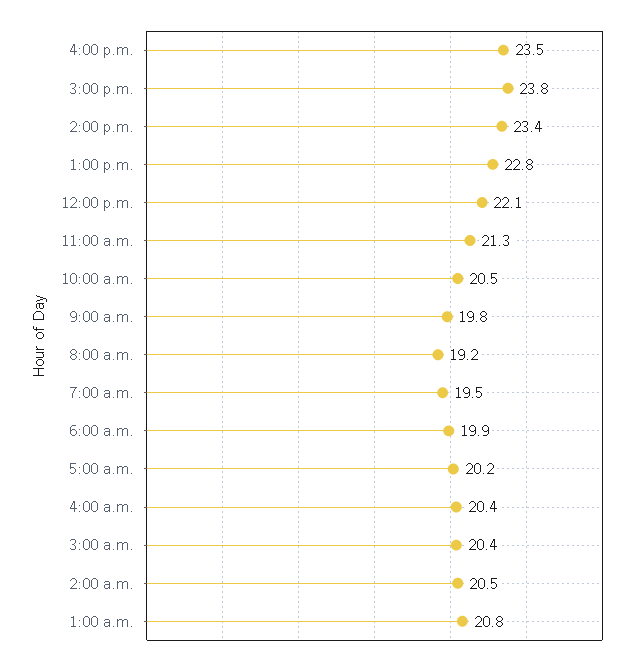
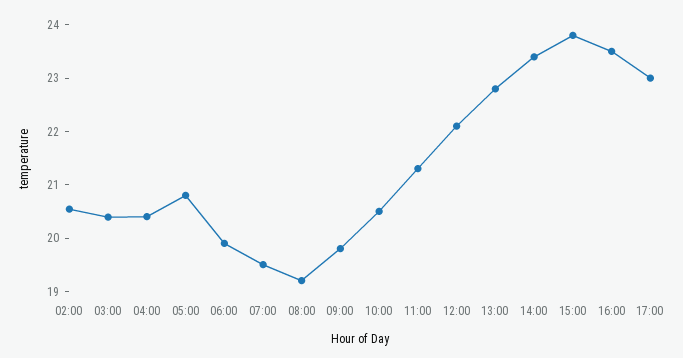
5:00 a.m.: 20.2 -> 20.8
1:00 a.m.: 20.8 -> none
17:00: none -> 23

